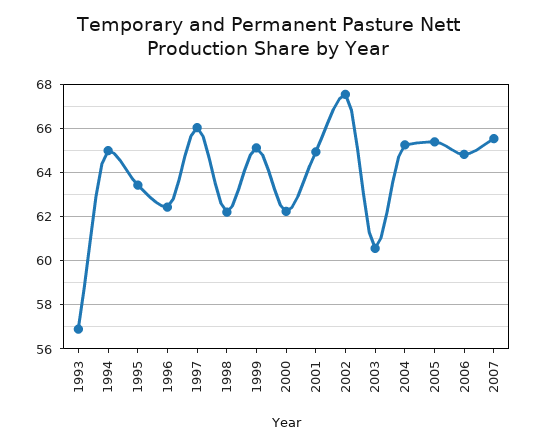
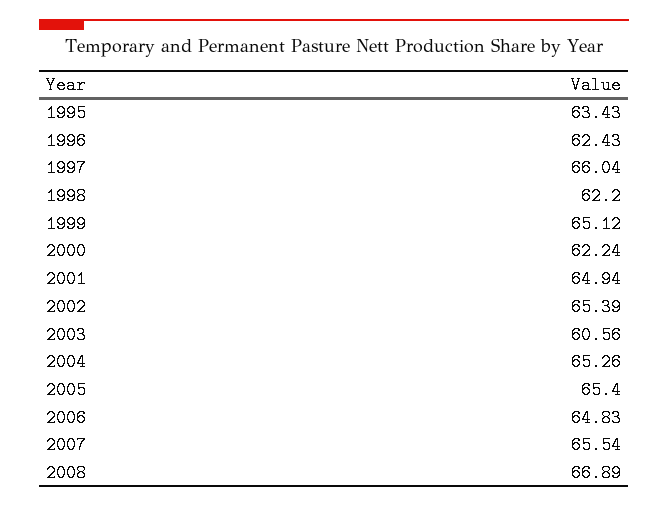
1993: 57 -> none
1994: 65 -> none
2002: 67.5 -> 65.39
2008: none -> 66.89

